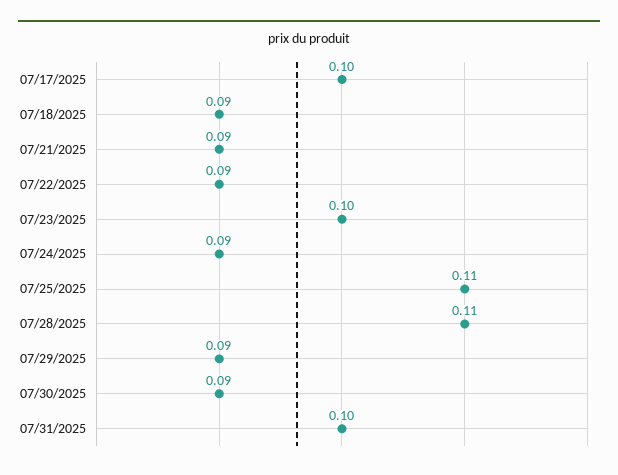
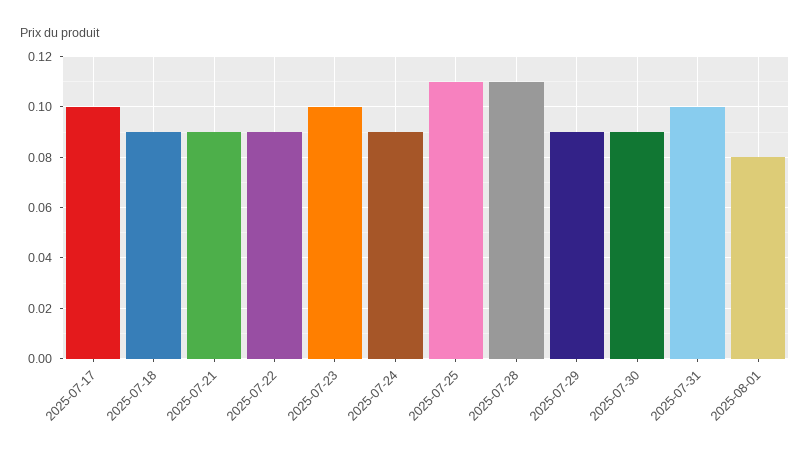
2025-08-01: none -> 0.08

